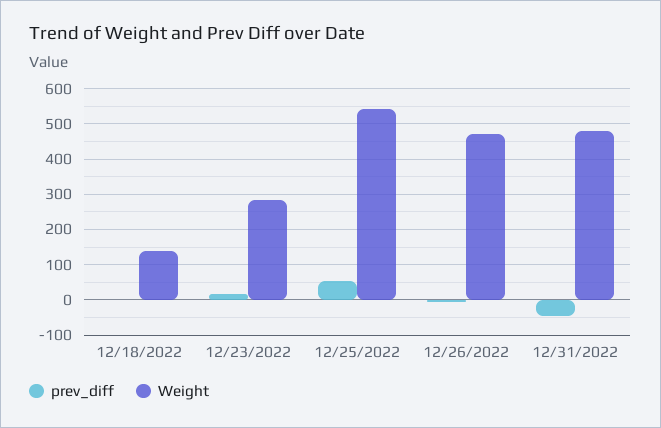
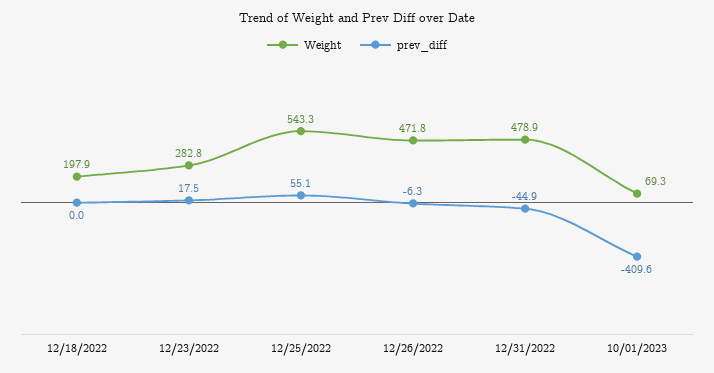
Weight, 12/18/2022: 140 -> 197.9
Weight, 10/01/2023: none -> 69.3
prev_diff, 10/01/2023: none -> -409.6

